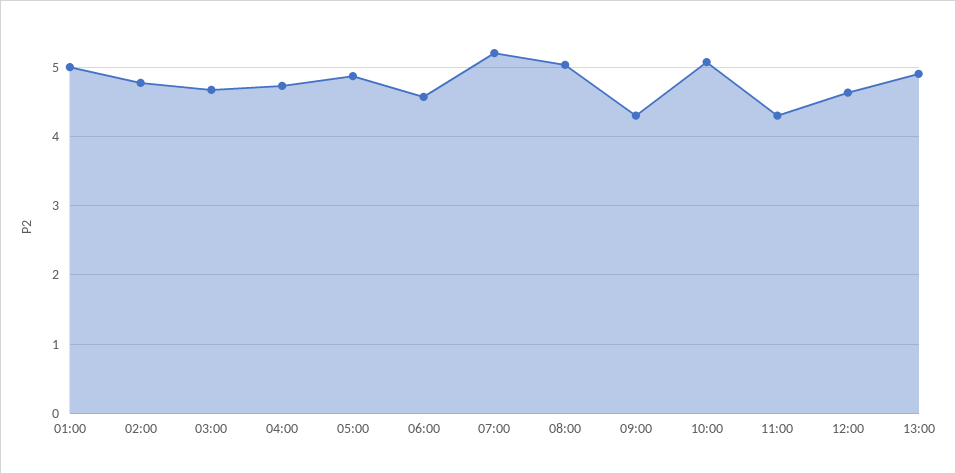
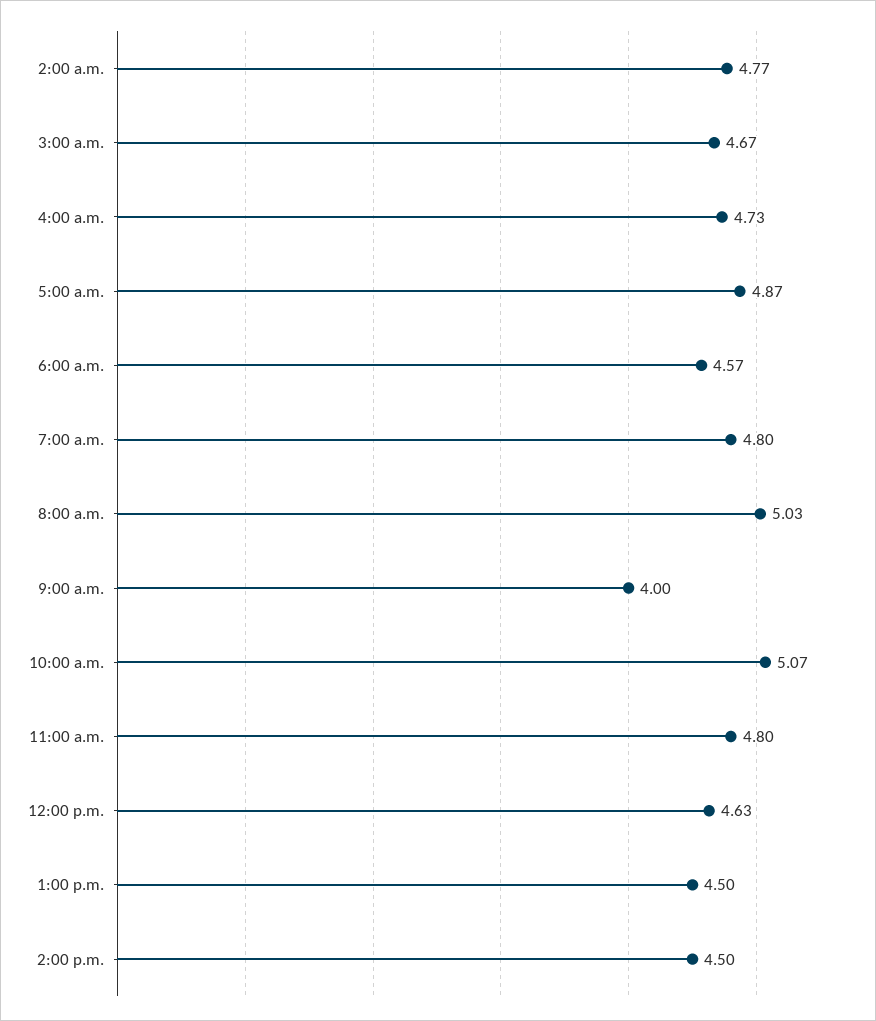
01:00: 5 -> none
07:00: 5.2 -> 4.8
09:00: 4.3 -> 4
11:00: 4.3 -> 4.8
13:00: 4.9 -> 4.5
2:00 p.m.: none -> 4.5

